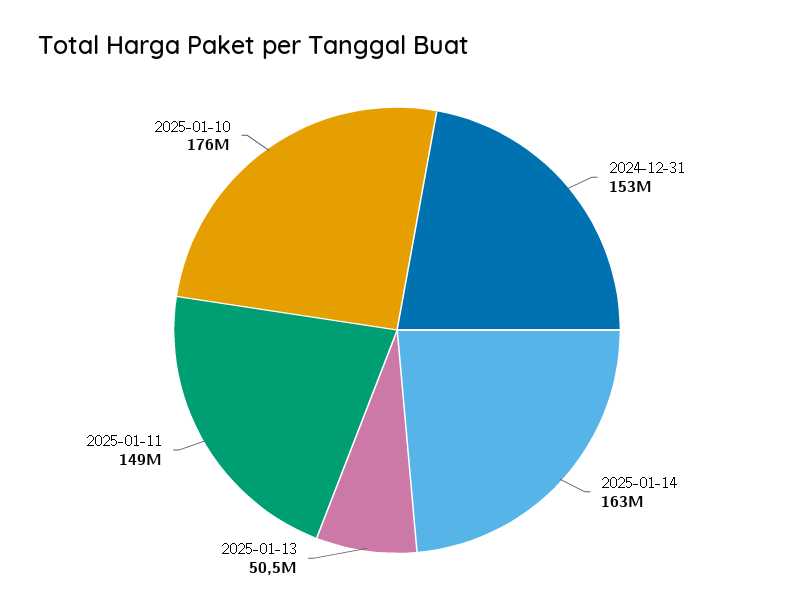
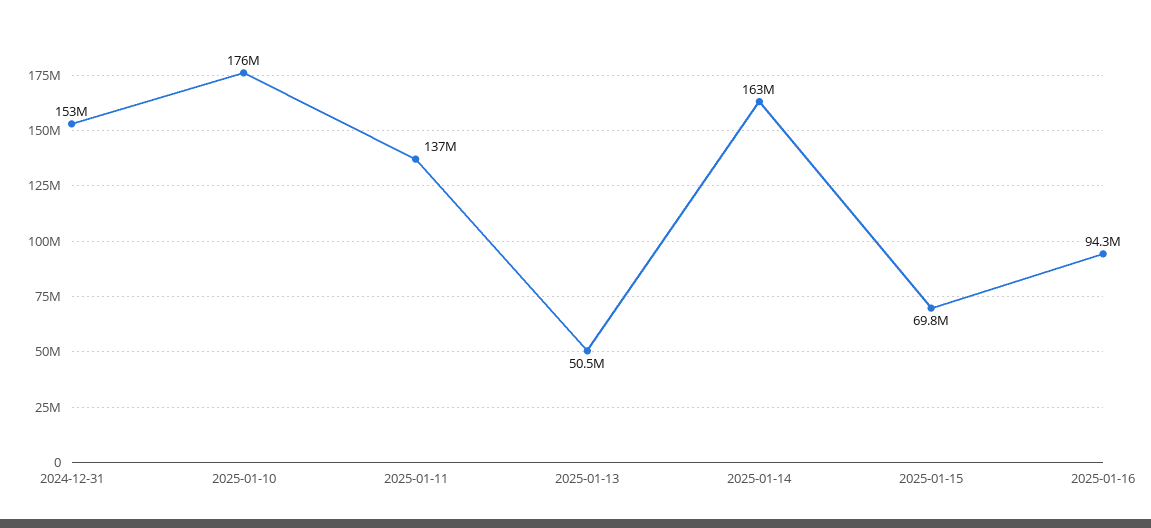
2025-01-11: 149000000 -> 137000000
2025-01-15: none -> 69800000
2025-01-16: none -> 94300000

